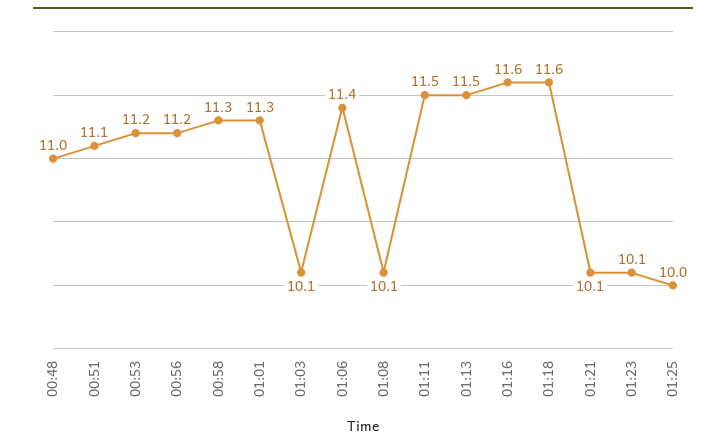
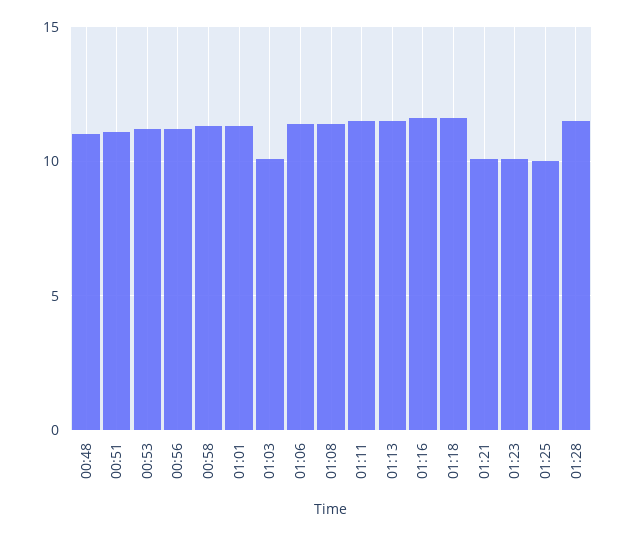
01:08: 10.1 -> 11.5
01:28: none -> 11.5

